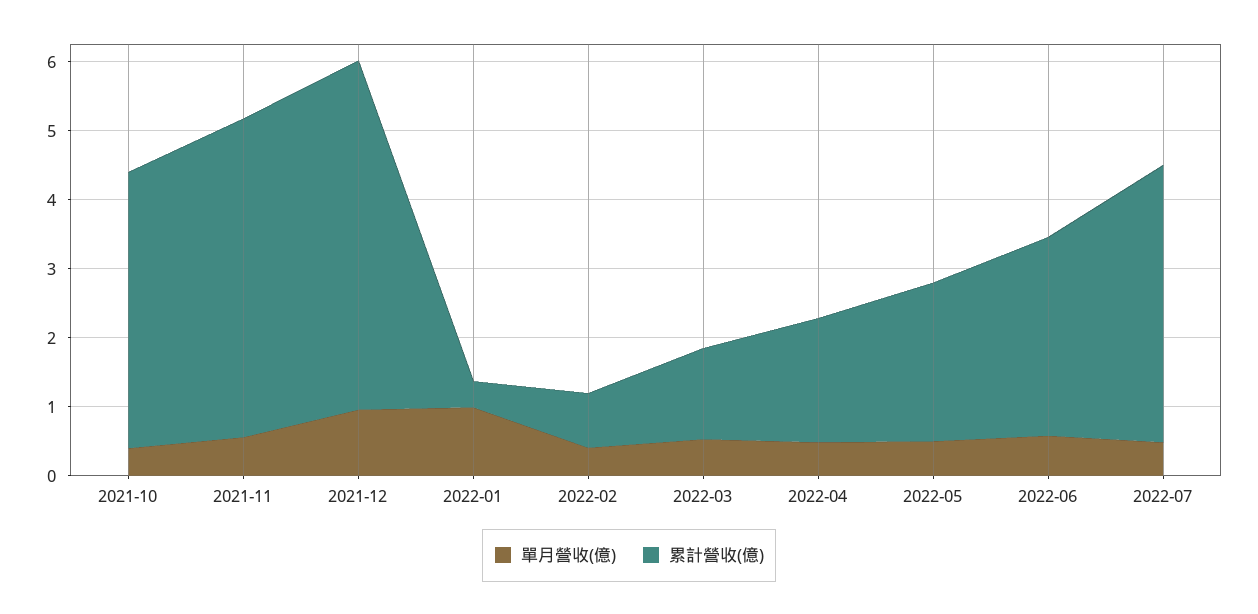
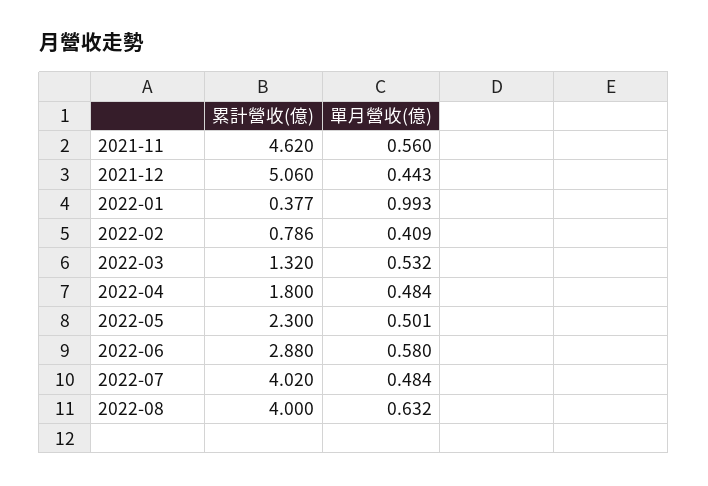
單月營收(億), 2021-10: 0.4 -> none
累計營收(億), 2021-10: 4 -> none
單月營收(億), 2021-12: 1 -> 0.443
累計營收(億), 2022-08: none -> 4
單月營收(億), 2022-08: none -> 0.632

